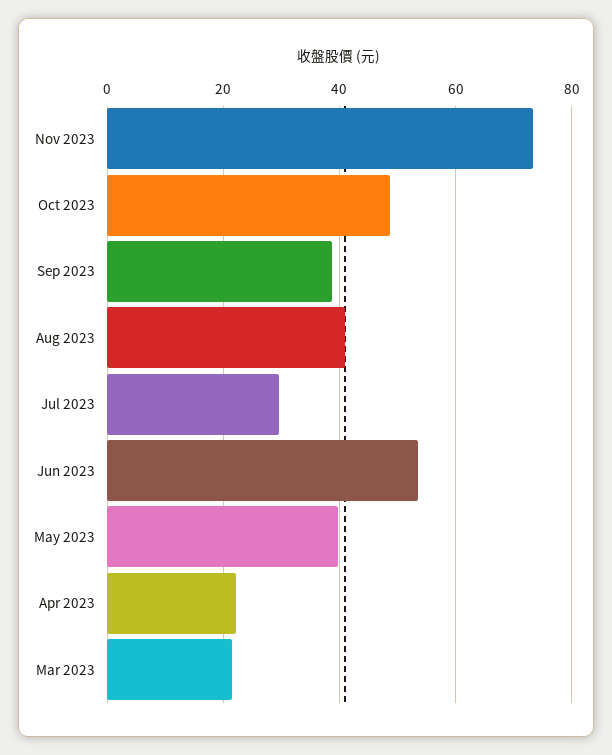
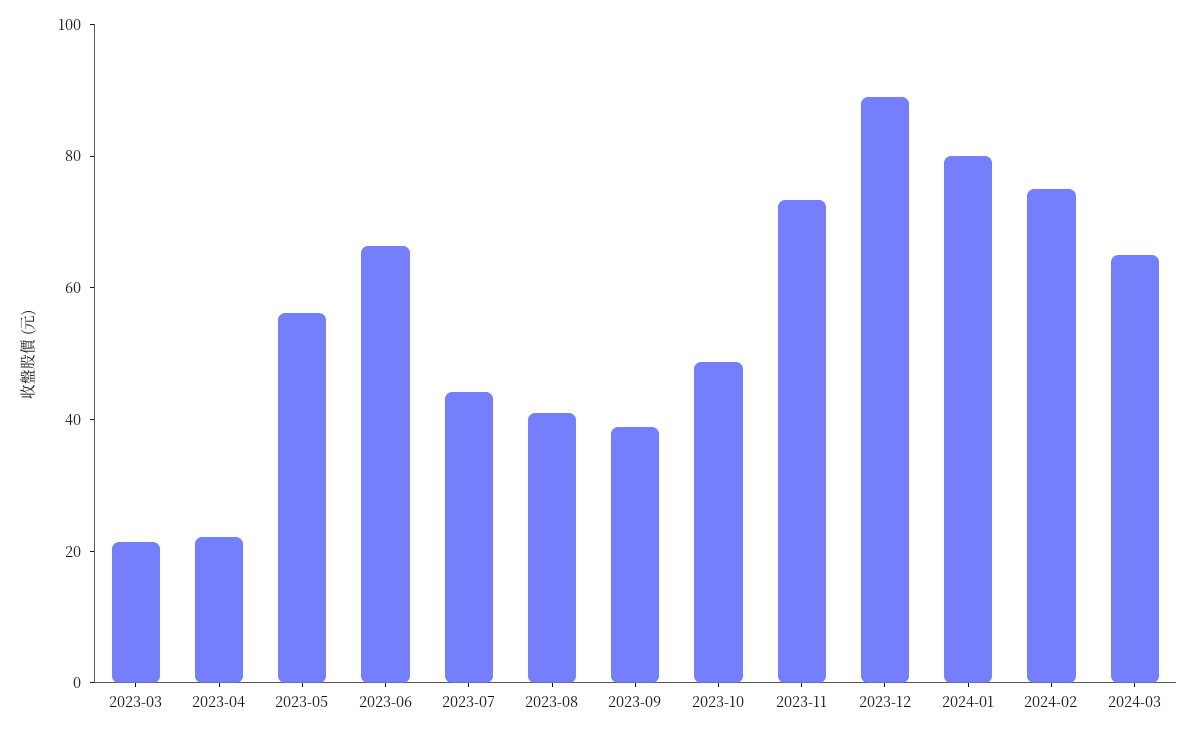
Jul 2023: 30 -> 45
Jun 2023: 54 -> 65
May 2023: 40 -> 55
2023-12: none -> 90
2024-01: none -> 80
2024-02: none -> 75
2024-03: none -> 65

